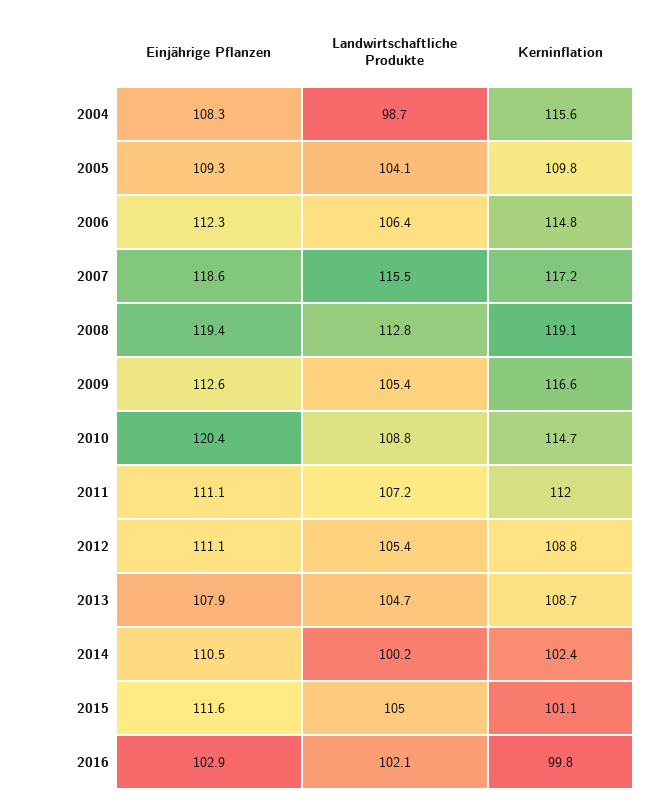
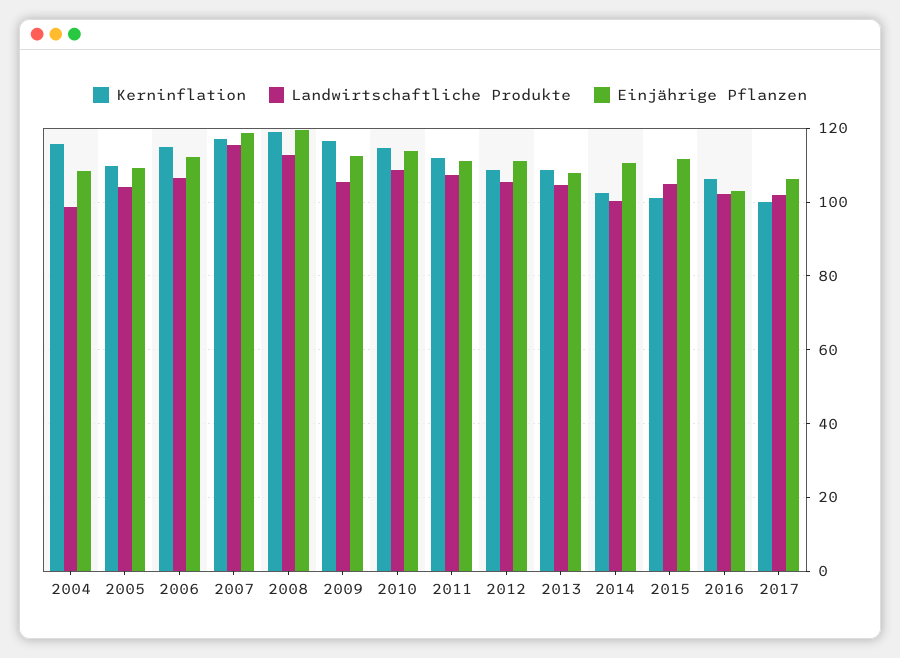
Einjährige Pflanzen, 2010: 120.4 -> 114
Kerninflation, 2016: 99.8 -> 106
Kerninflation, 2017: none -> 100
Landwirtschaftliche Produkte, 2017: none -> 102
Einjährige Pflanzen, 2017: none -> 106

